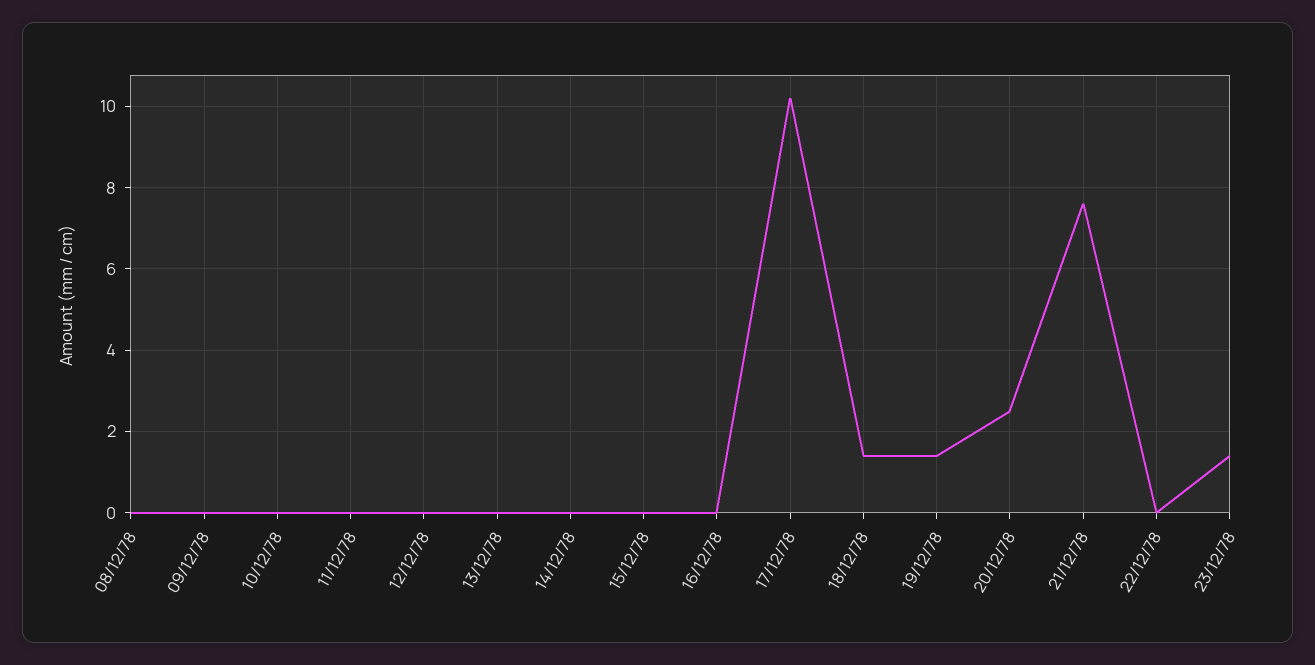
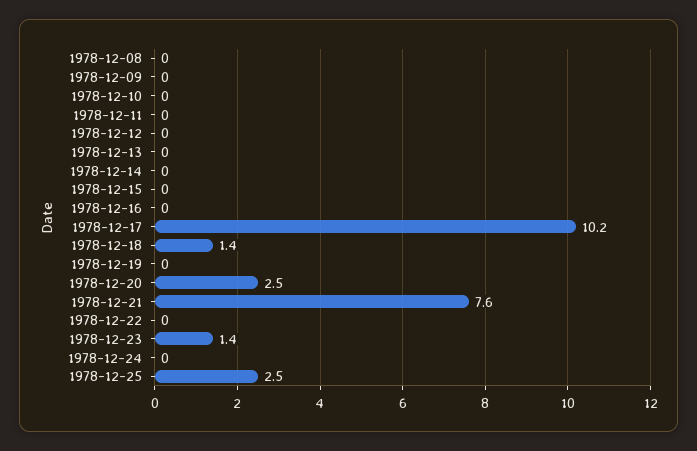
19/12/78: 1.5 -> 0
1978-12-24: none -> 0
1978-12-25: none -> 2.5

